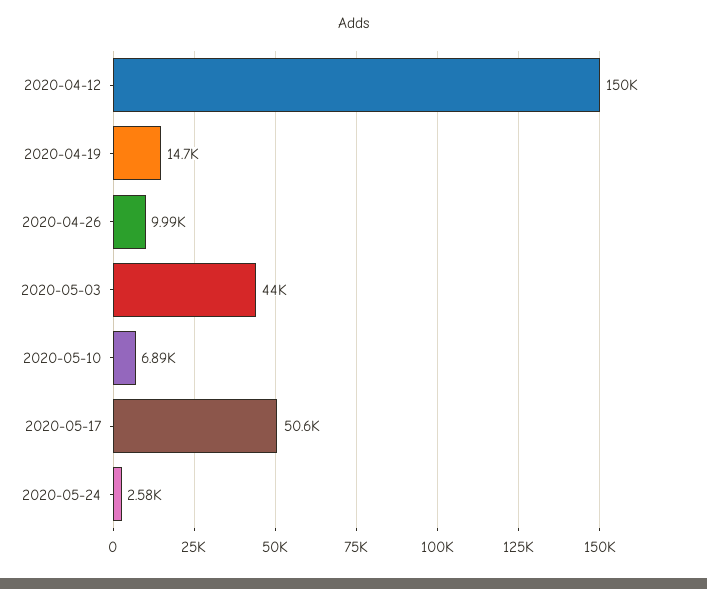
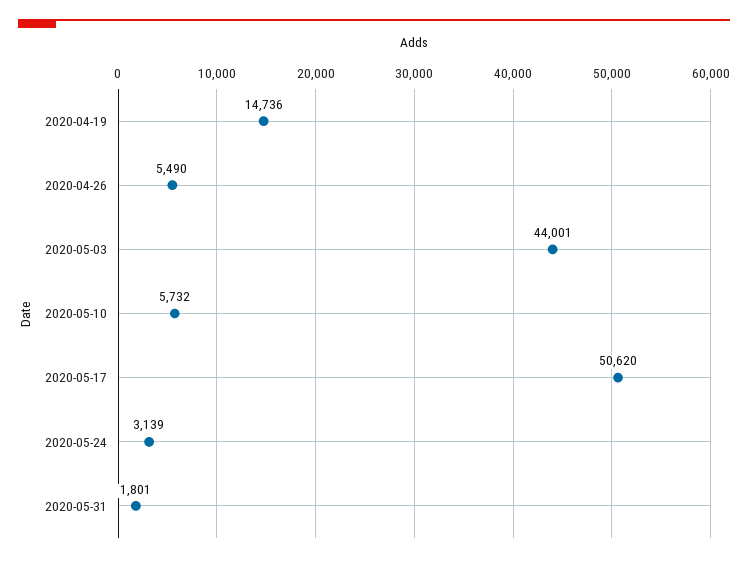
2020-04-12: 150000 -> none
2020-04-26: 9990 -> 5490
2020-05-10: 6890 -> 5732
2020-05-24: 2580 -> 3139
2020-05-31: none -> 1801

